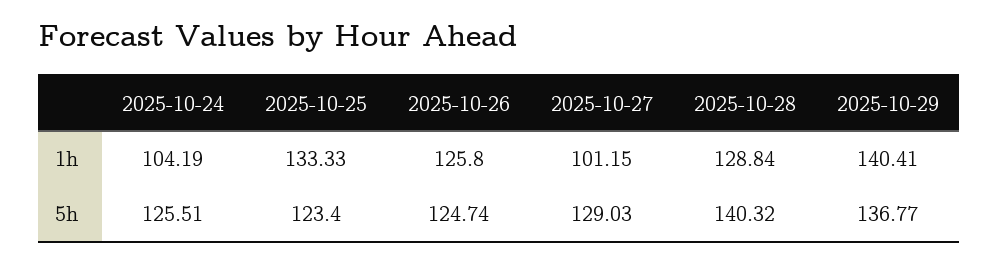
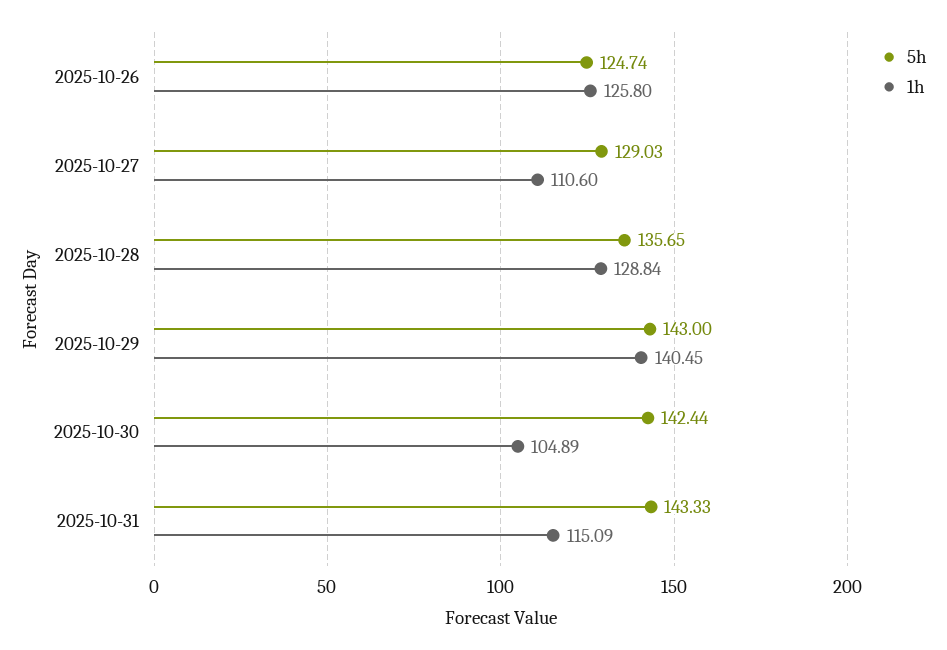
1h, 2025-10-24: 104.19 -> none
1h, 2025-10-25: 133.33 -> none
1h, 2025-10-27: 101.15 -> 110.6
1h, 2025-10-29: 140.41 -> 140.45
5h, 2025-10-24: 125.51 -> none
5h, 2025-10-25: 123.4 -> none
5h, 2025-10-28: 140.32 -> 135.65
5h, 2025-10-29: 136.77 -> 143
5h, 2025-10-30: none -> 142.44
1h, 2025-10-30: none -> 104.89
5h, 2025-10-31: none -> 143.33
1h, 2025-10-31: none -> 115.09

